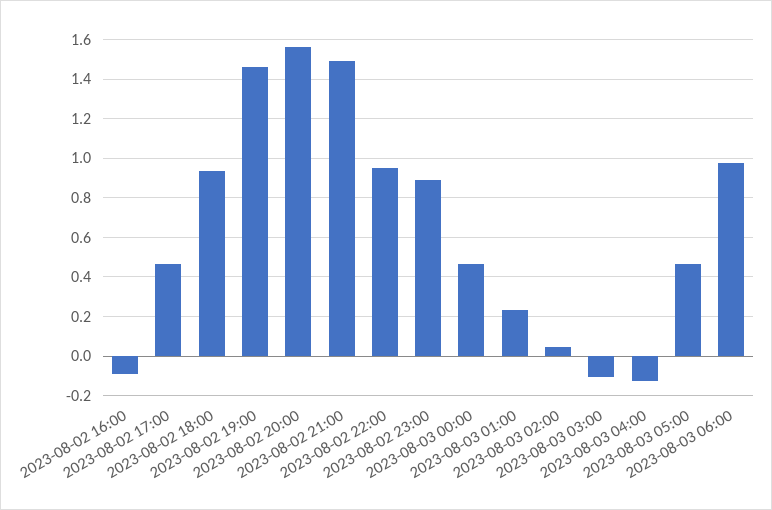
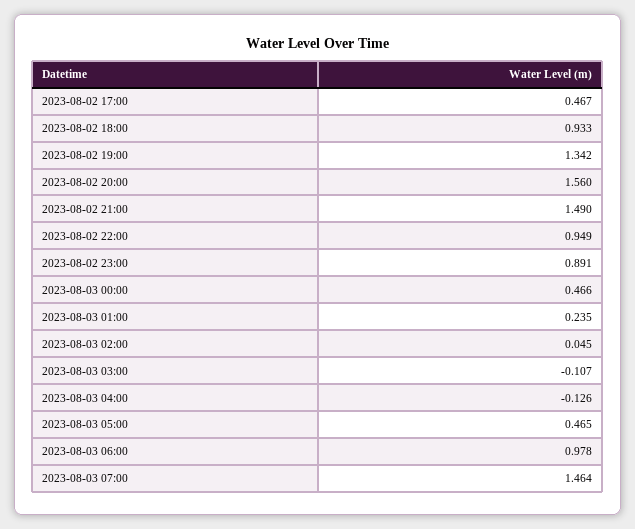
2023-08-02 16:00: -0.1 -> none
2023-08-02 19:00: 1.45 -> 1.342
2023-08-03 07:00: none -> 1.464

